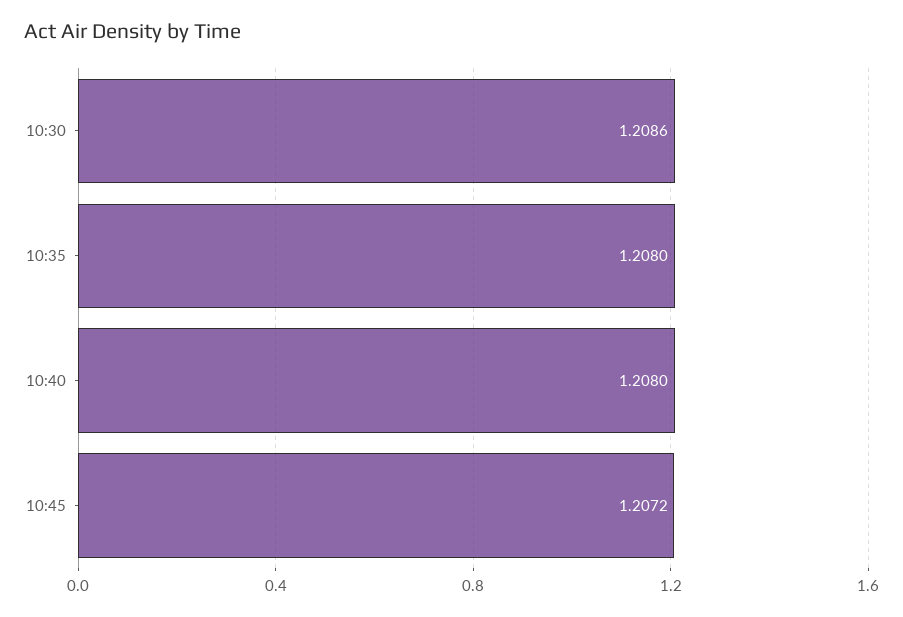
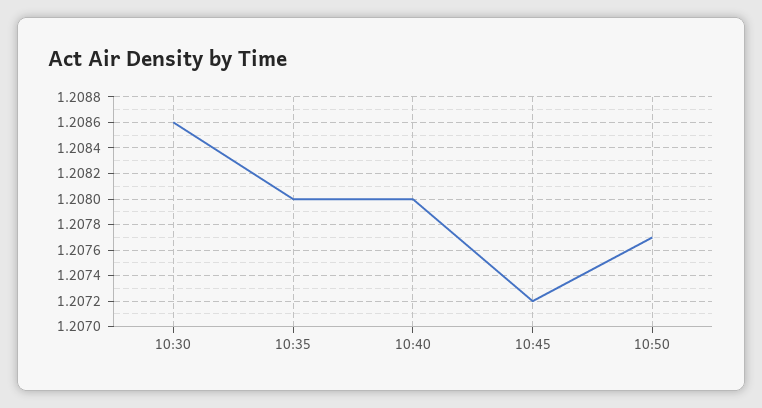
10:50: none -> 1.2077

